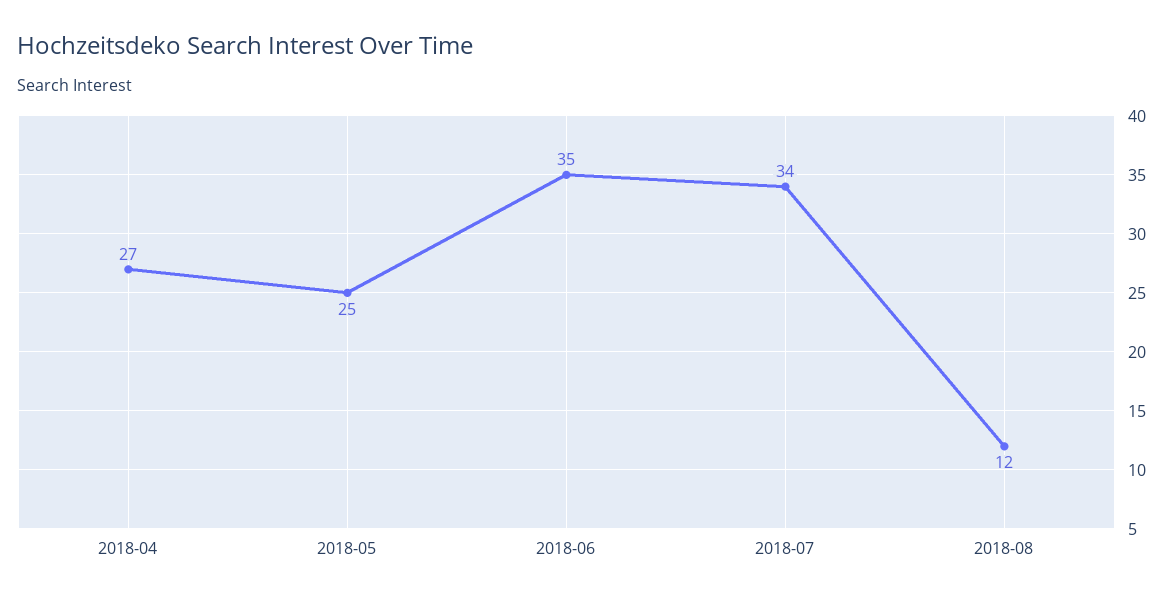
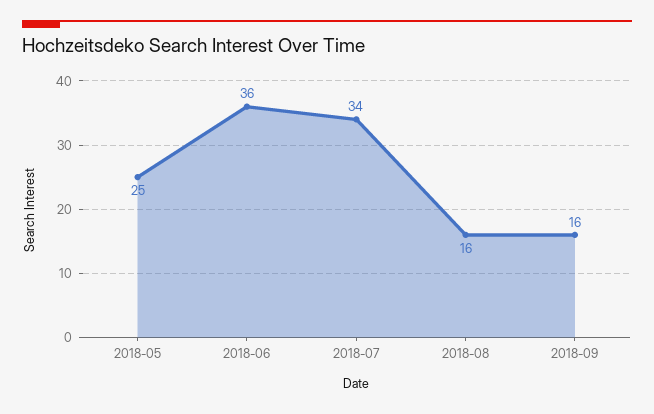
2018-04: 27 -> none
2018-06: 35 -> 36
2018-08: 12 -> 16
2018-09: none -> 16

